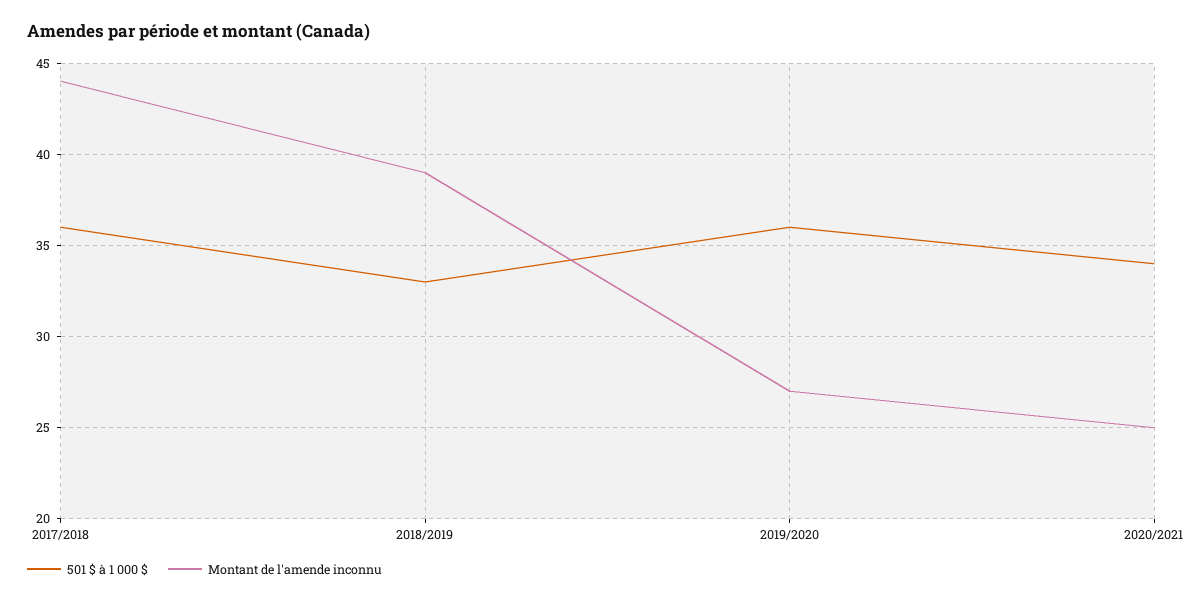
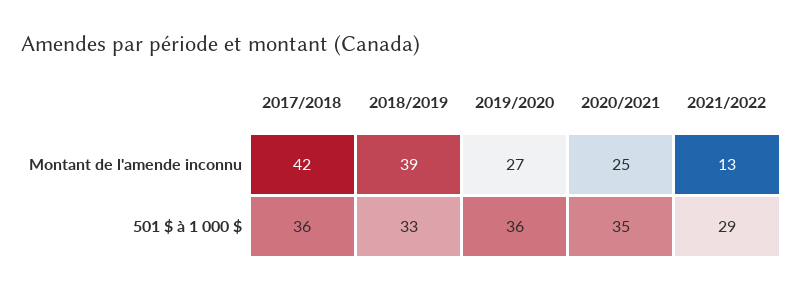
Montant de l'amende inconnu, 2017/2018: 44 -> 42
501 $ à 1 000 $, 2020/2021: 34 -> 35
Montant de l'amende inconnu, 2021/2022: none -> 13
501 $ à 1 000 $, 2021/2022: none -> 29

